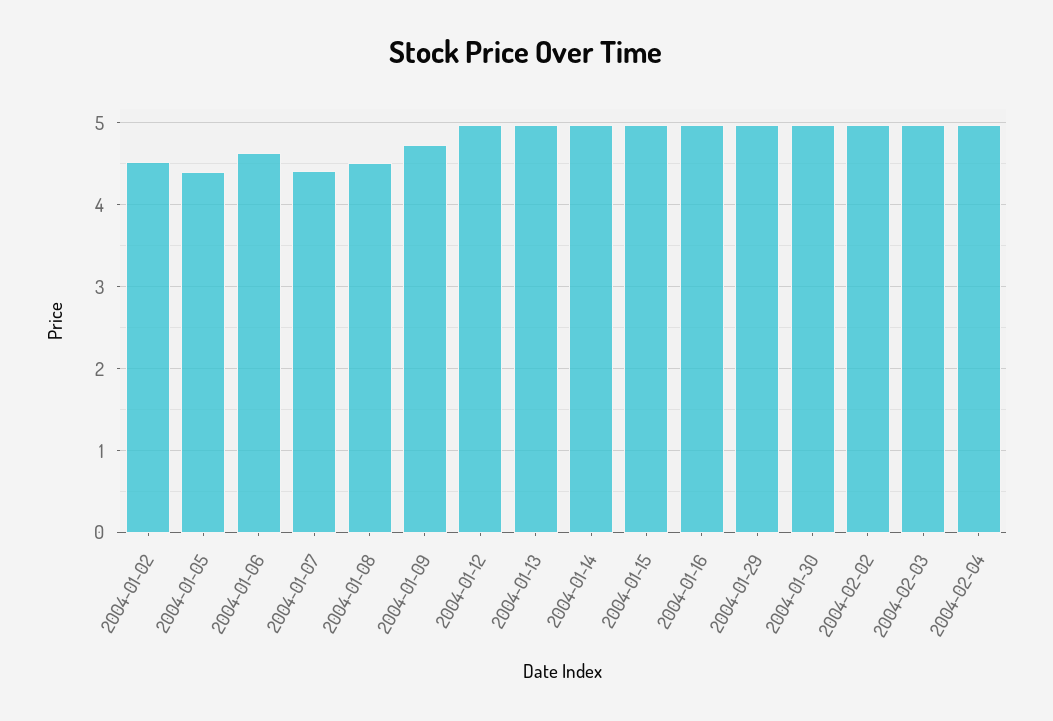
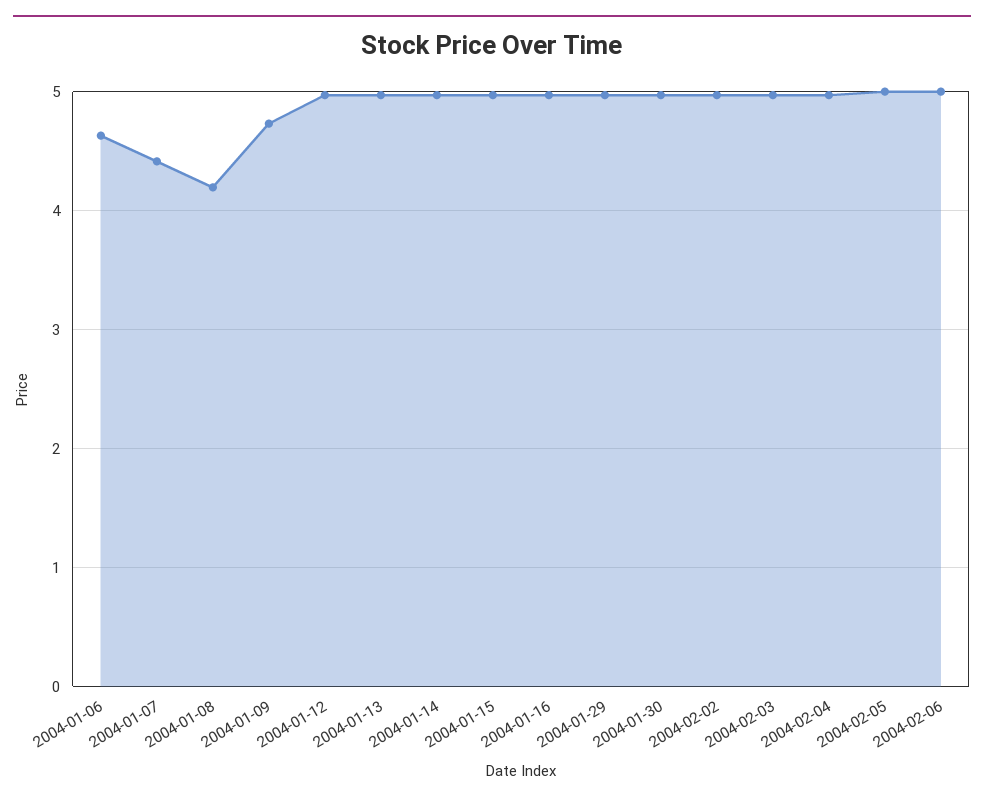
2004-01-02: 4.5 -> none
2004-01-05: 4.4 -> none
2004-01-08: 4.5 -> 4.2
2004-02-05: none -> 5
2004-02-06: none -> 5

